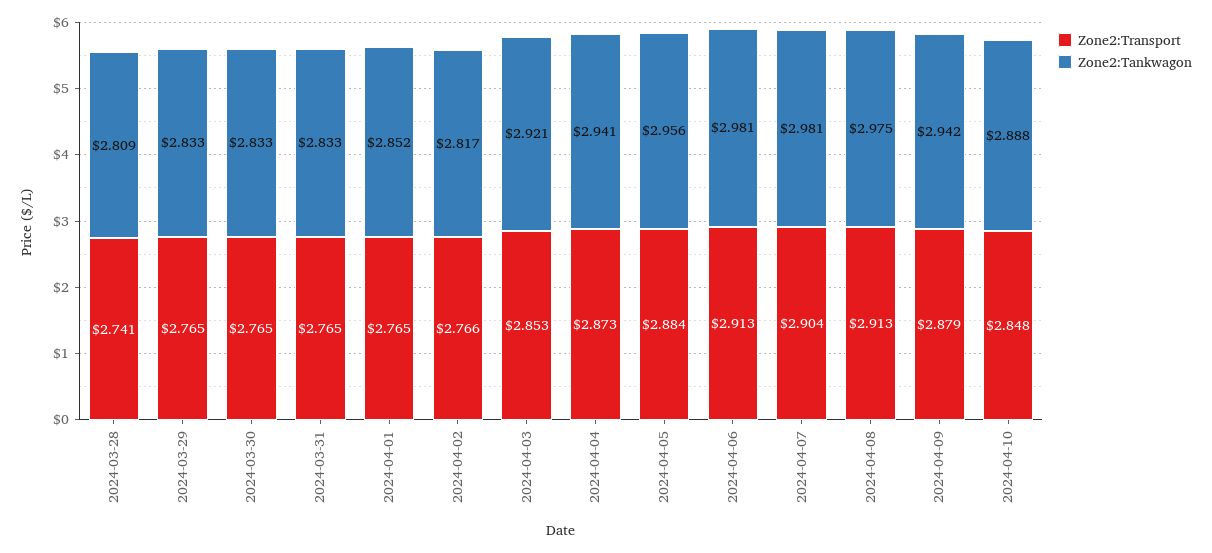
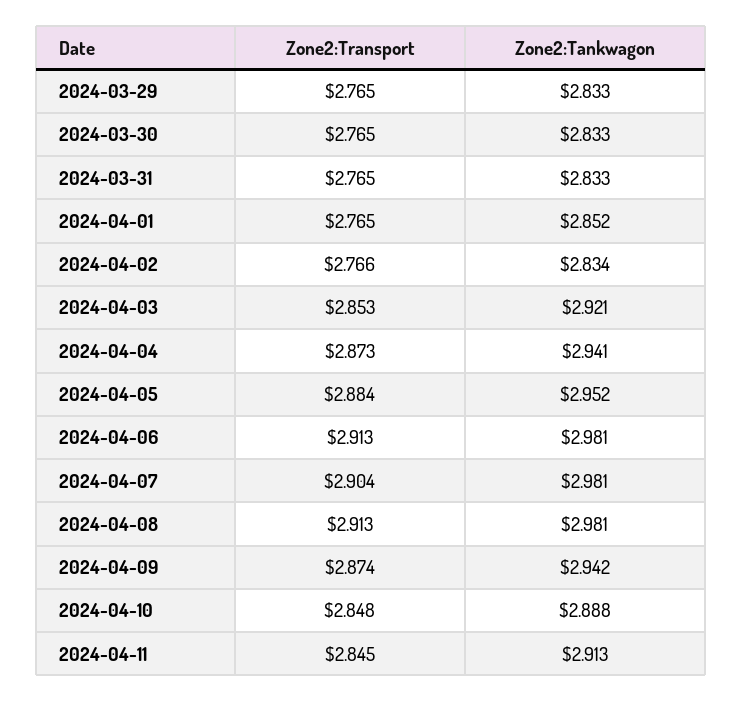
Zone2:Transport, 2024-03-28: 2.741 -> none
Zone2:Tankwagon, 2024-03-28: 2.809 -> none
Zone2:Tankwagon, 2024-04-02: 2.817 -> 2.834
Zone2:Tankwagon, 2024-04-05: 2.956 -> 2.952
Zone2:Tankwagon, 2024-04-08: 2.975 -> 2.981
Zone2:Transport, 2024-04-09: 2.879 -> 2.874
Zone2:Transport, 2024-04-11: none -> 2.845
Zone2:Tankwagon, 2024-04-11: none -> 2.913

